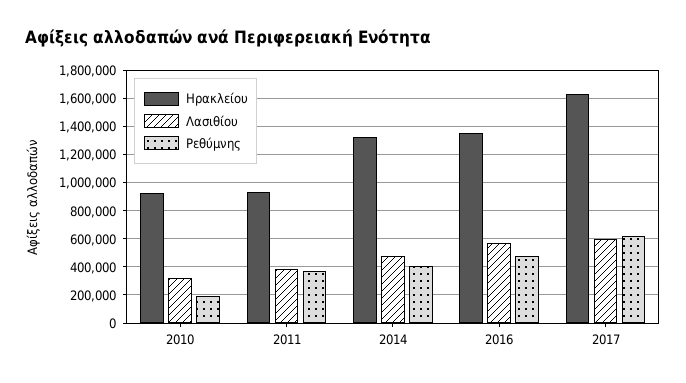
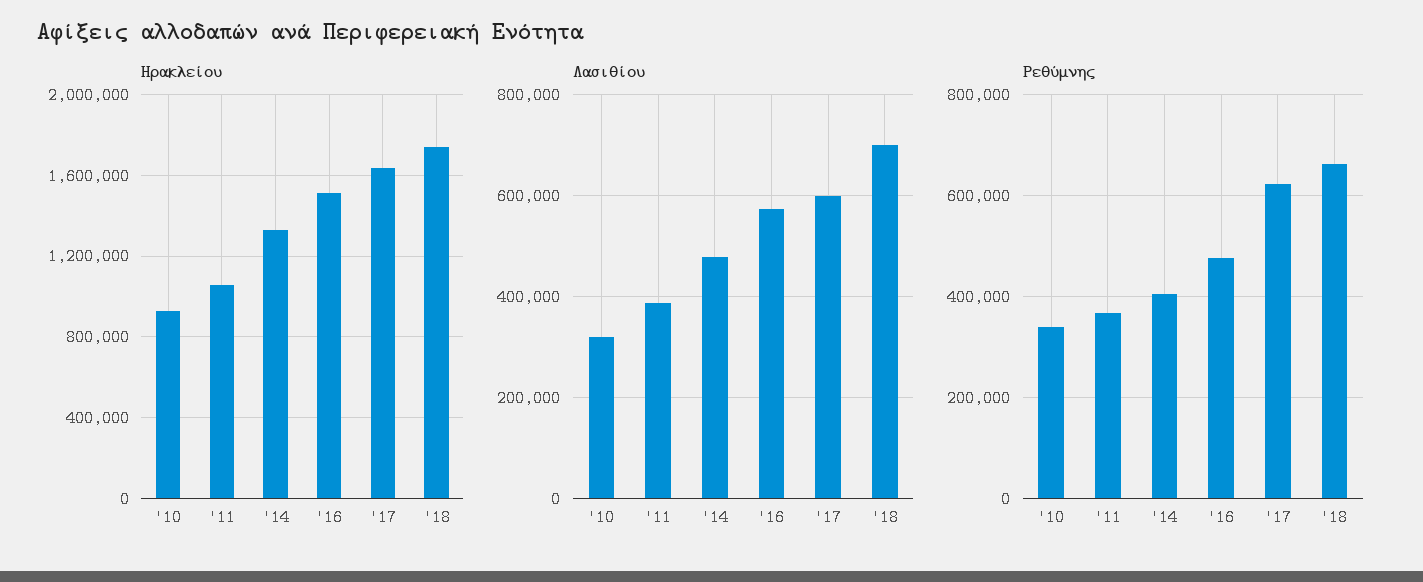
Ρεθύμνης, 2010: 200000 -> 340000
Ηρακλείου, 2011: 950000 -> 1050000
Ηρακλείου, 2016: 1350000 -> 1500000
Ηρακλείου, '18: none -> 1750000
Λασιθίου, '18: none -> 700000
Ρεθύμνης, '18: none -> 660000

